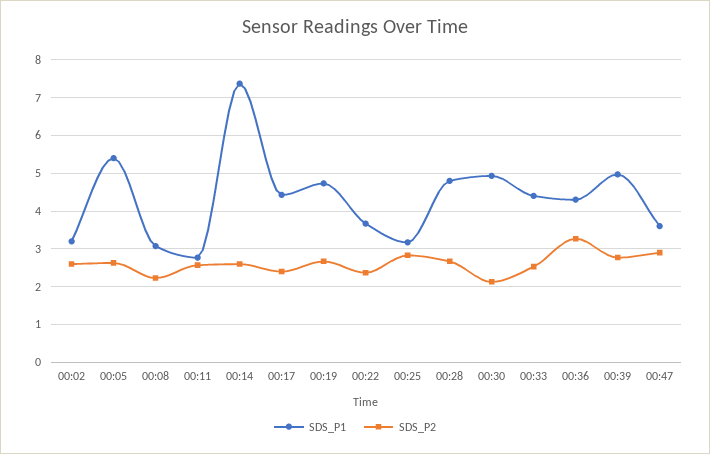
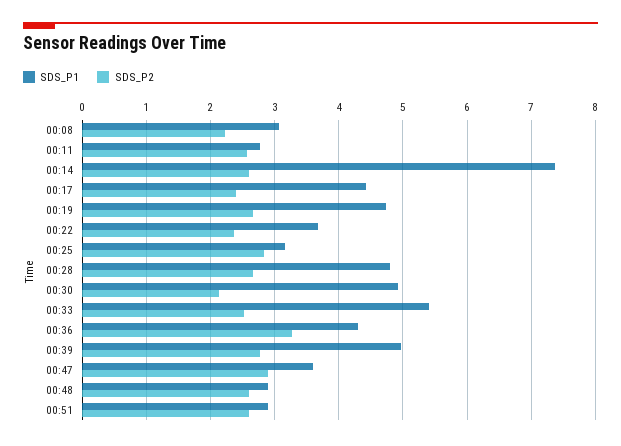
SDS_P1, 00:02: 3.2 -> none
SDS_P2, 00:02: 2.6 -> none
SDS_P1, 00:05: 5.4 -> none
SDS_P2, 00:05: 2.6 -> none
SDS_P1, 00:33: 4.4 -> 5.4
SDS_P1, 00:48: none -> 2.9
SDS_P2, 00:48: none -> 2.6
SDS_P1, 00:51: none -> 2.9
SDS_P2, 00:51: none -> 2.6

